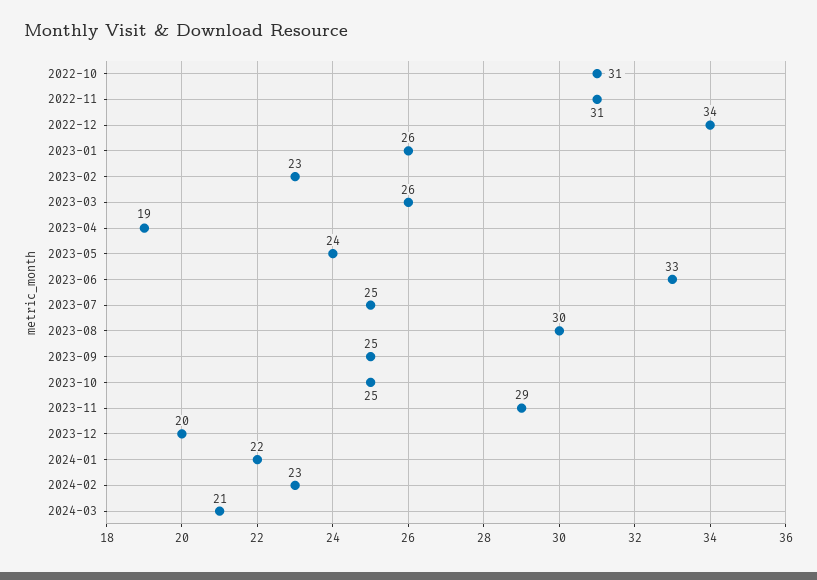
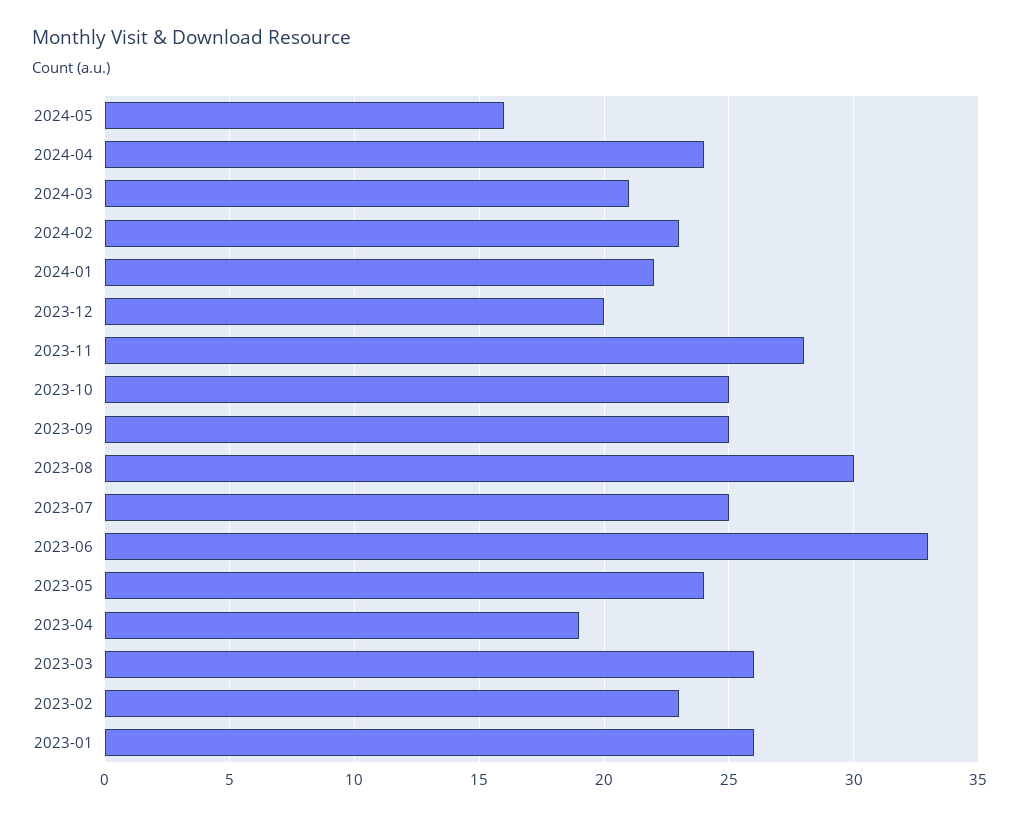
2022-10: 31 -> none
2022-11: 31 -> none
2022-12: 34 -> none
2023-11: 29 -> 28
2024-05: none -> 16
2024-04: none -> 24

